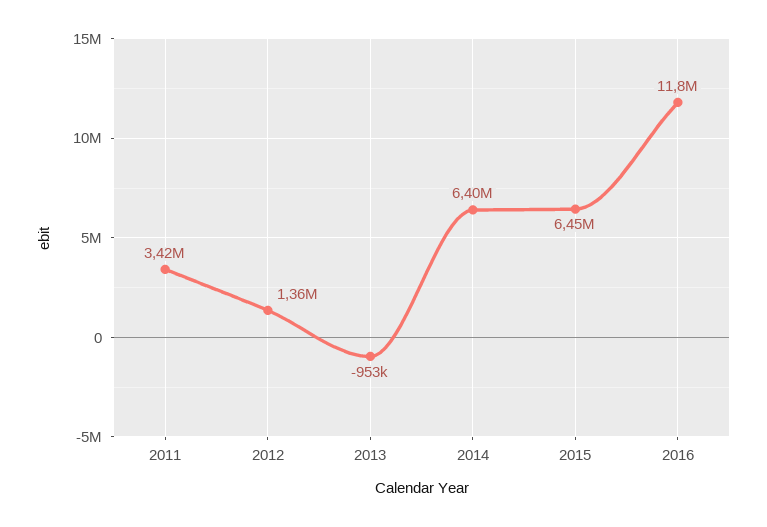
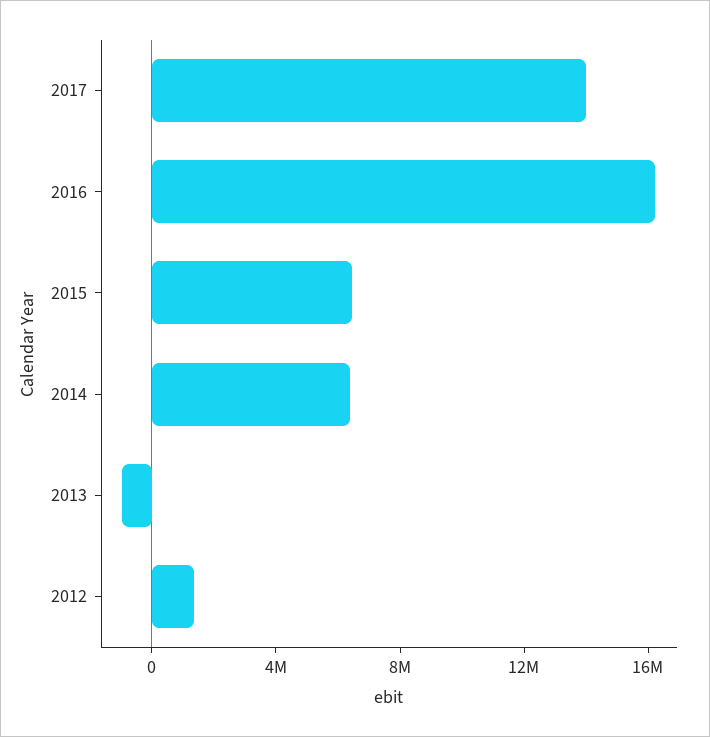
2011: 3420000 -> none
2016: 11800000 -> 16000000
2017: none -> 14000000

